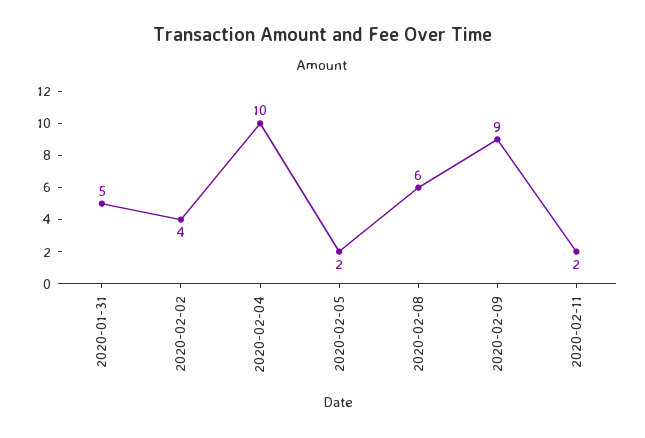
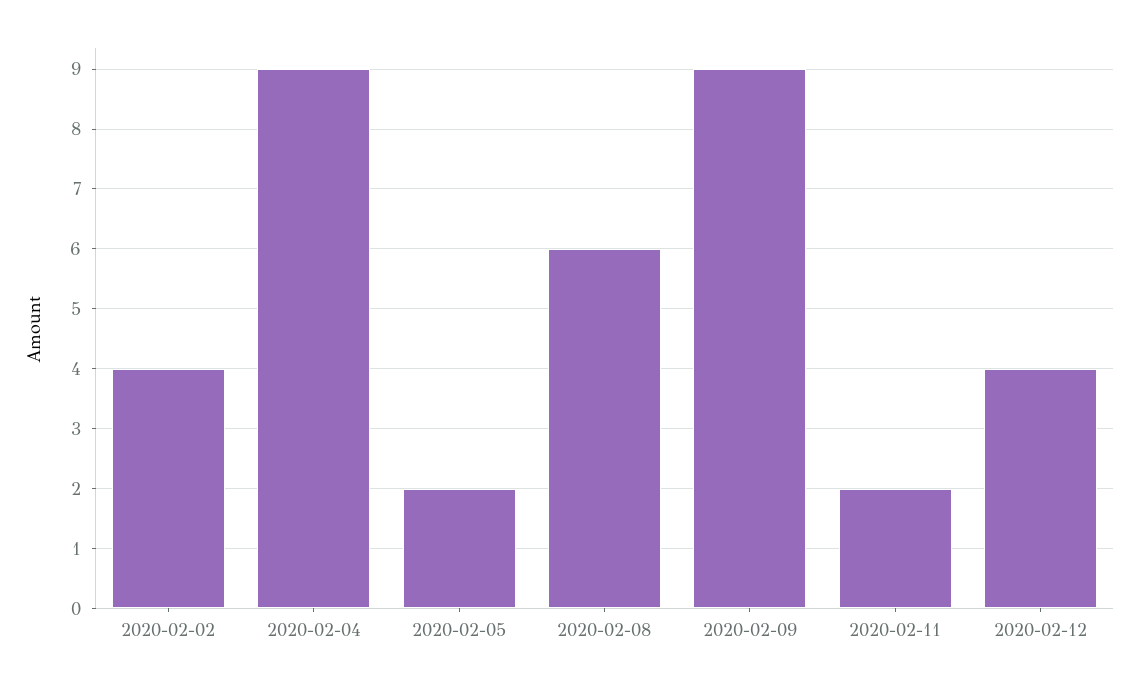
2020-01-31: 5 -> none
2020-02-04: 10 -> 9
2020-02-12: none -> 4

